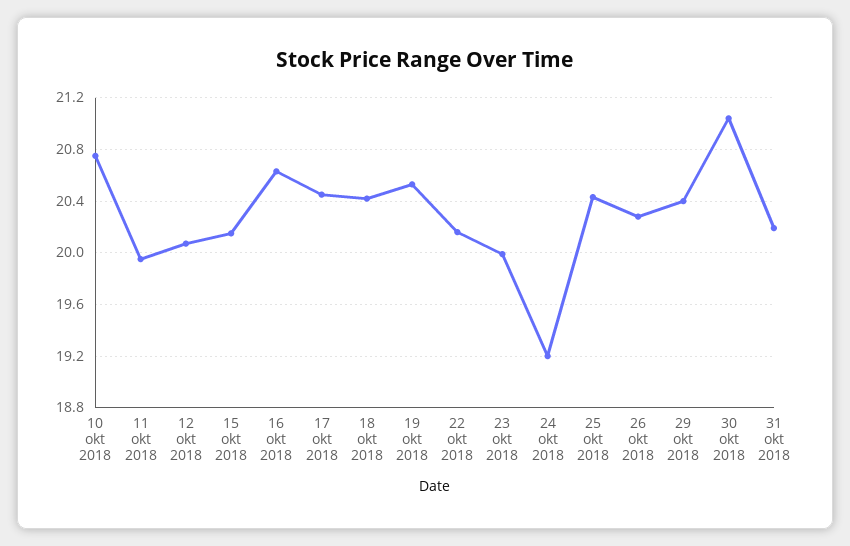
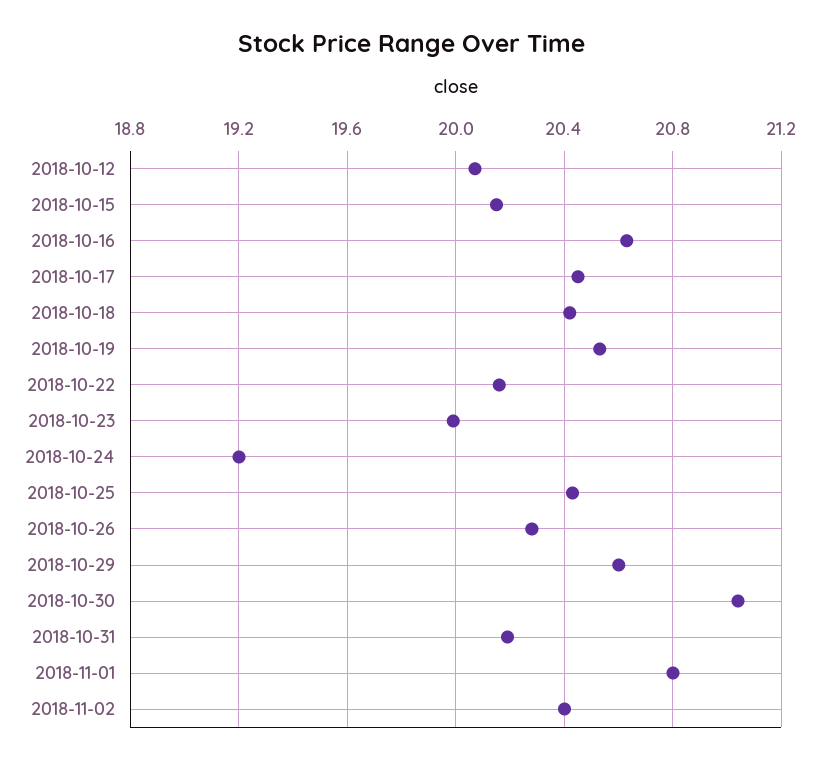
10 okt 2018: 20.75 -> none
11 okt 2018: 19.95 -> none
29 okt 2018: 20.4 -> 20.6
2018-11-01: none -> 20.8
2018-11-02: none -> 20.4

